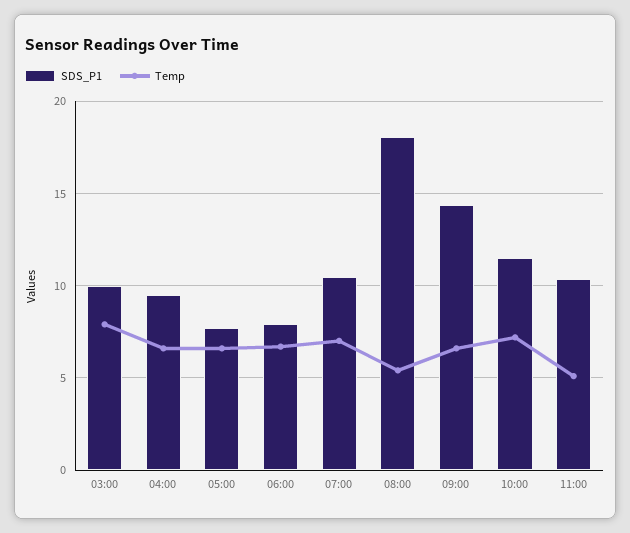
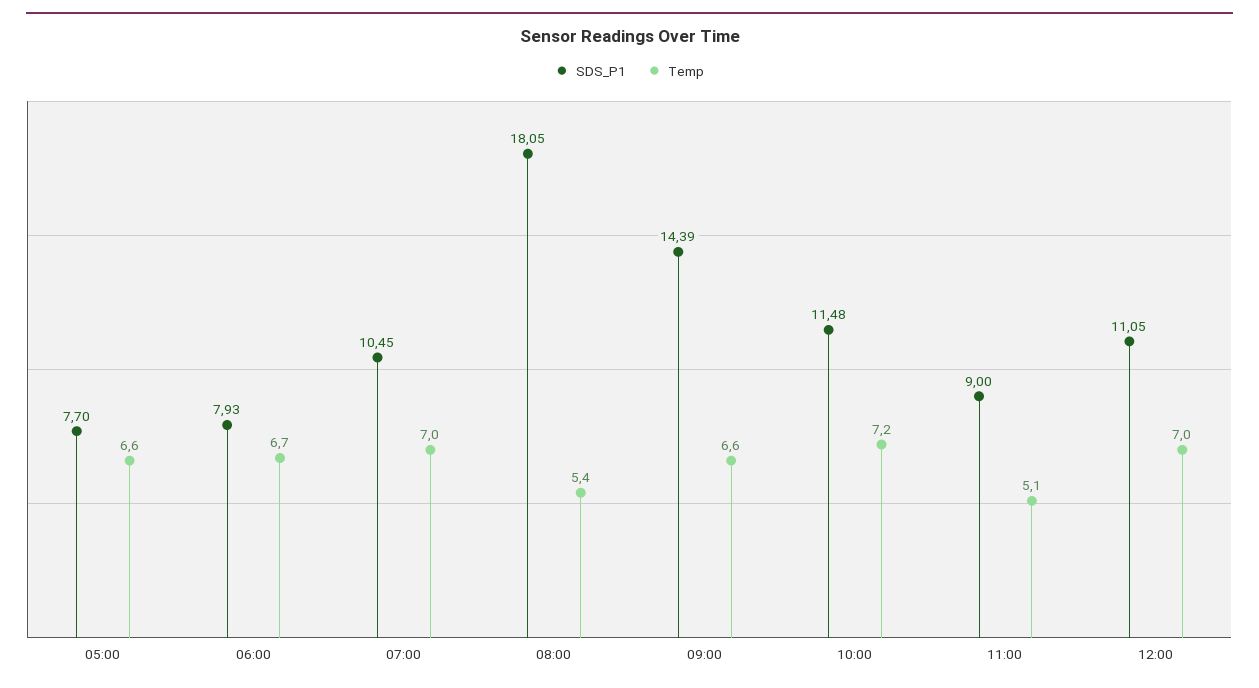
SDS_P1, 03:00: 10 -> none
Temp, 03:00: 8 -> none
SDS_P1, 04:00: 9.5 -> none
Temp, 04:00: 6.5 -> none
SDS_P1, 11:00: 10.5 -> 9
SDS_P1, 12:00: none -> 11.05
Temp, 12:00: none -> 7

